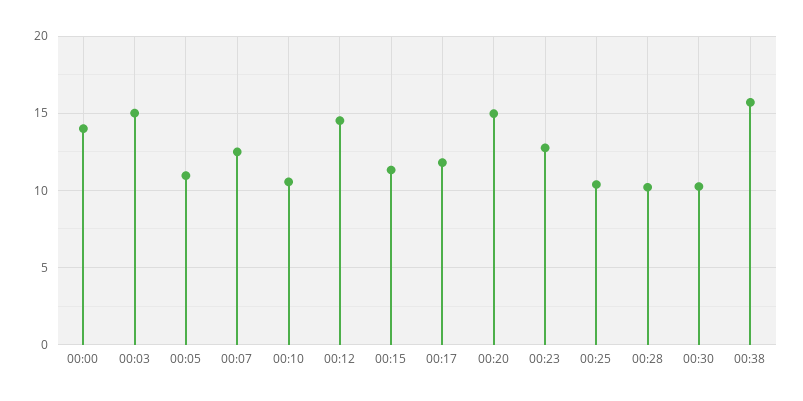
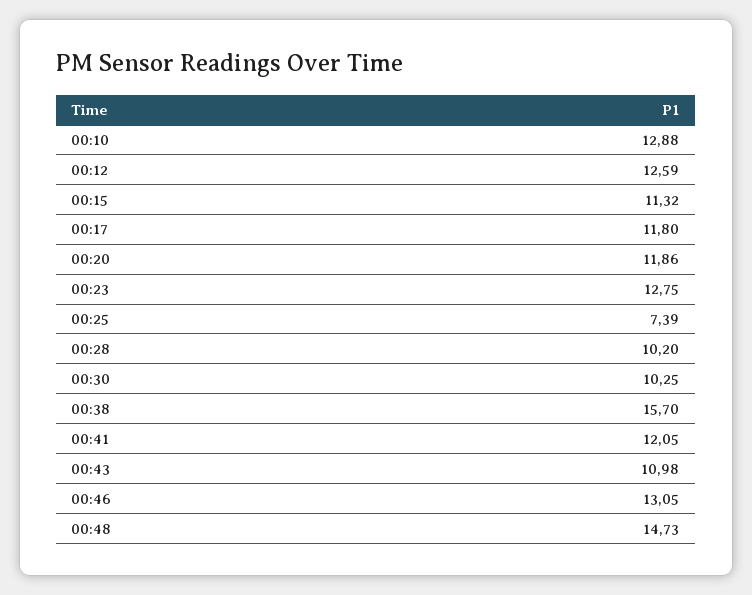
00:00: 14 -> none
00:03: 15 -> none
00:05: 11 -> none
00:07: 12.5 -> none
00:10: 10.5 -> 12.88
00:12: 14.5 -> 12.59
00:20: 15 -> 11.86
00:25: 10.5 -> 7.39
00:41: none -> 12.05
00:43: none -> 10.98
00:46: none -> 13.05
00:48: none -> 14.73

